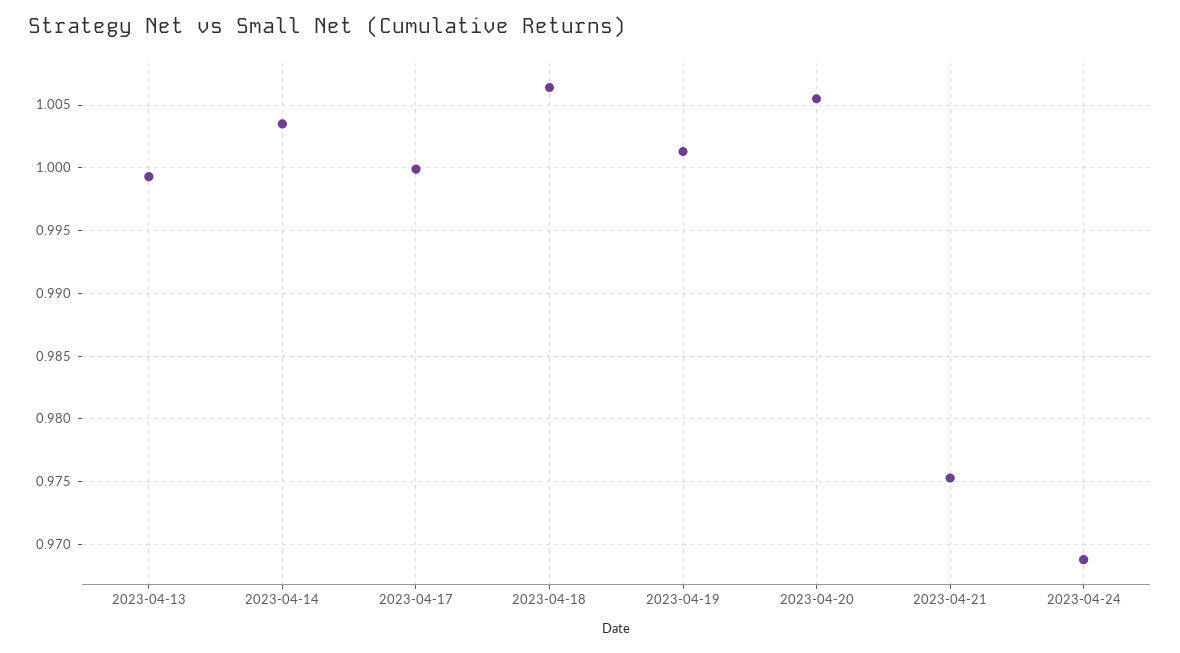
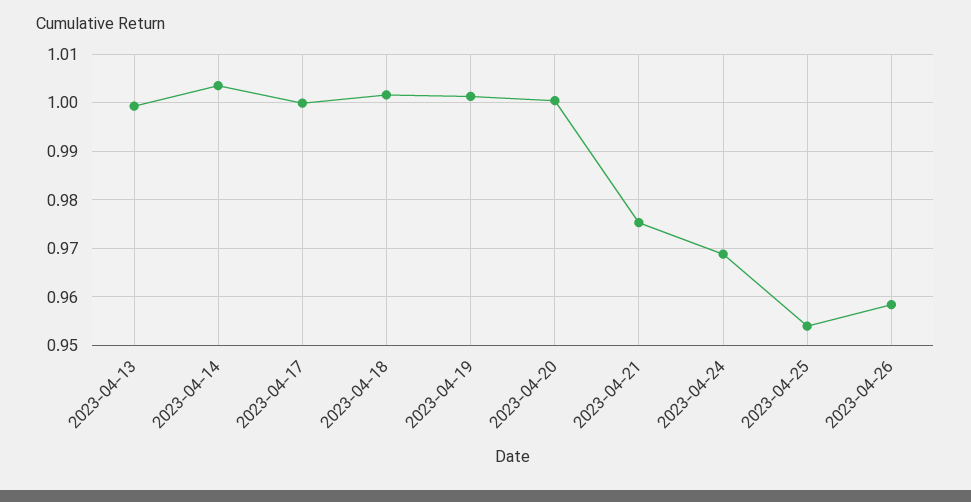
2023-04-18: 1.0065 -> 1.002
2023-04-20: 1.0055 -> 1
2023-04-25: none -> 0.954
2023-04-26: none -> 0.958

